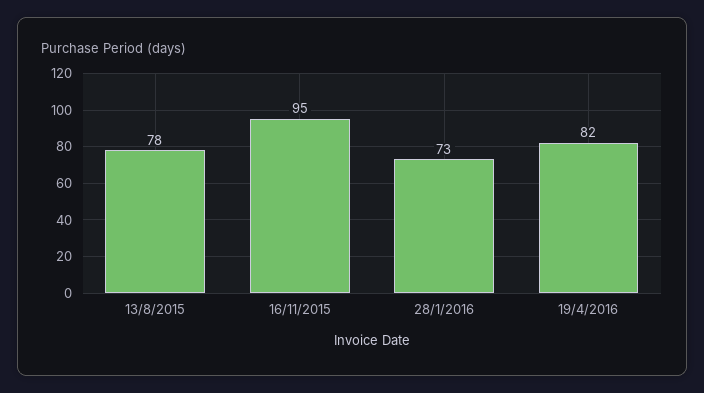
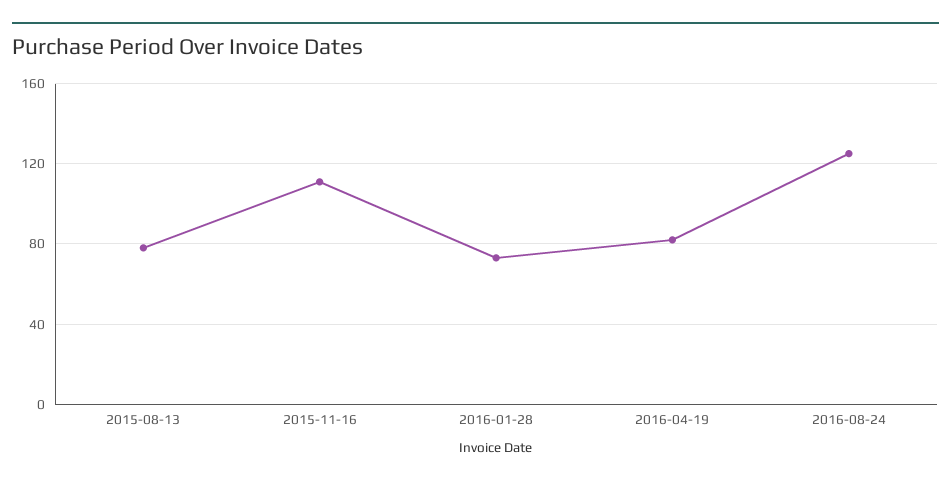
16/11/2015: 95 -> 110
2016-08-24: none -> 125

